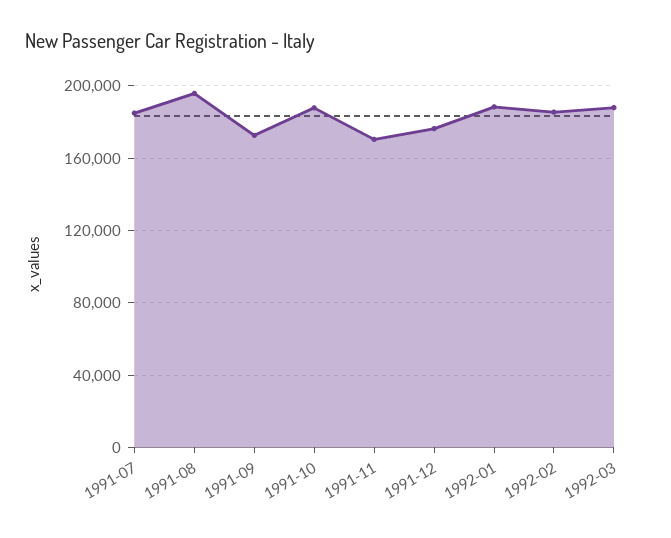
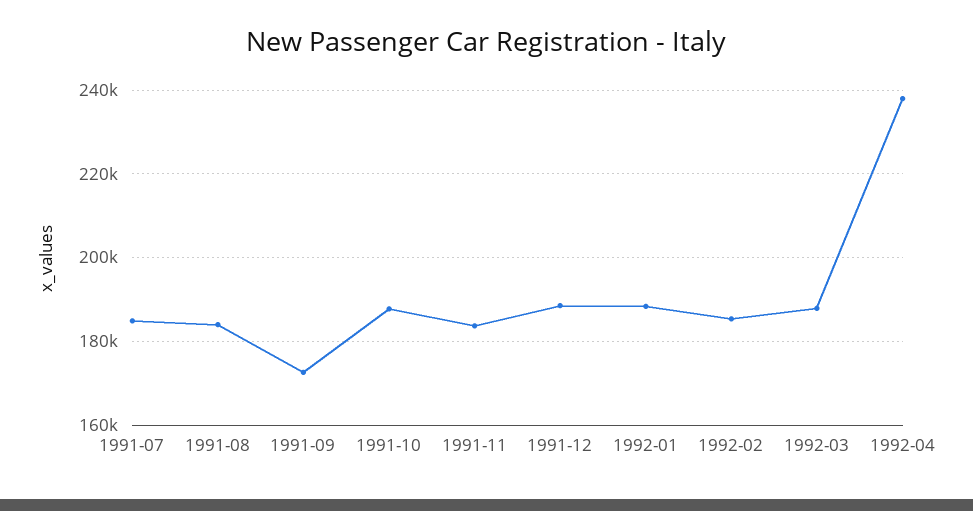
1991-08: 195000 -> 184000
1991-11: 170000 -> 184000
1991-12: 175000 -> 188000
1992-04: none -> 238000

